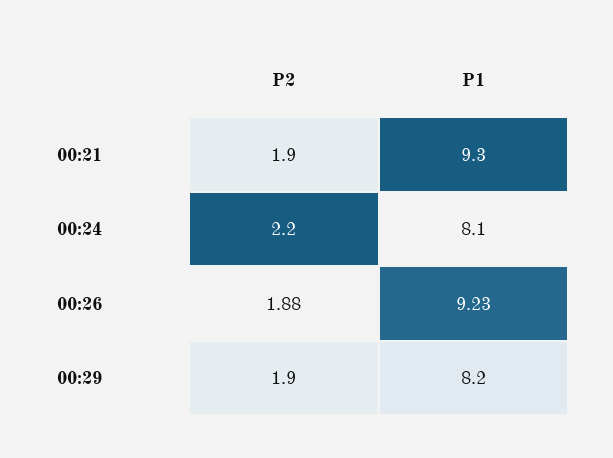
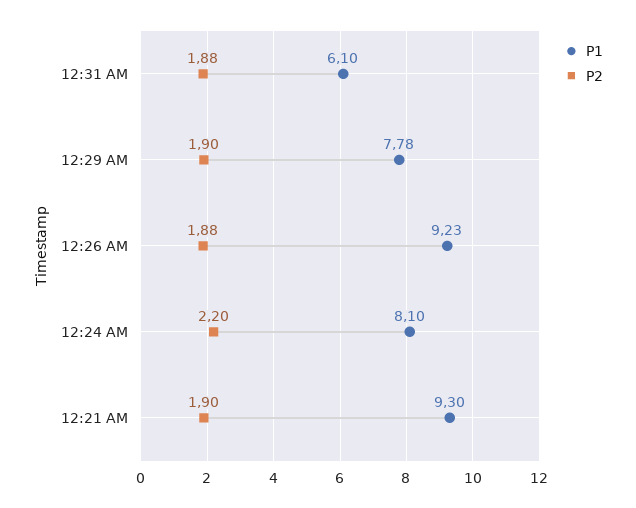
P1, 00:29: 8.2 -> 7.78
P1, 12:31 AM: none -> 6.1
P2, 12:31 AM: none -> 1.88

